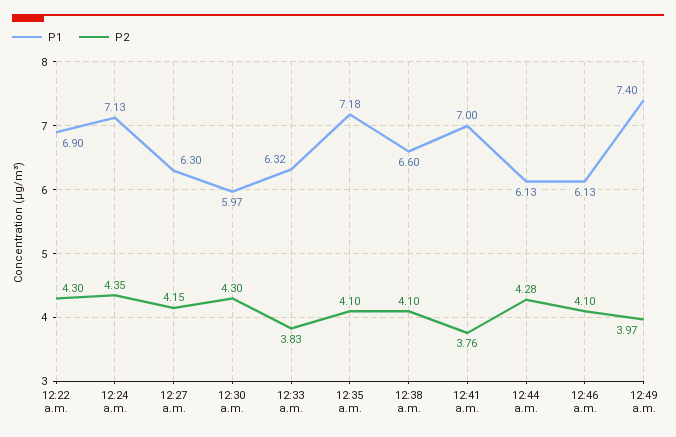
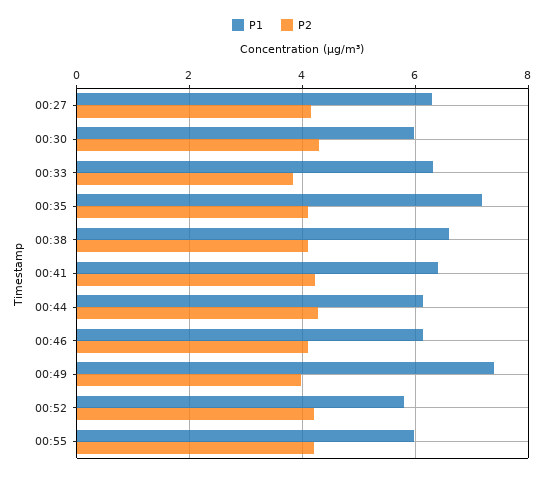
P1, 12:22 a.m.: 6.9 -> none
P2, 12:22 a.m.: 4.3 -> none
P1, 12:24 a.m.: 7.13 -> none
P2, 12:24 a.m.: 4.35 -> none
P1, 12:41 a.m.: 7 -> 6.4
P2, 12:41 a.m.: 3.76 -> 4.2
P1, 00:52: none -> 5.8
P2, 00:52: none -> 4.2
P1, 00:55: none -> 6
P2, 00:55: none -> 4.2

